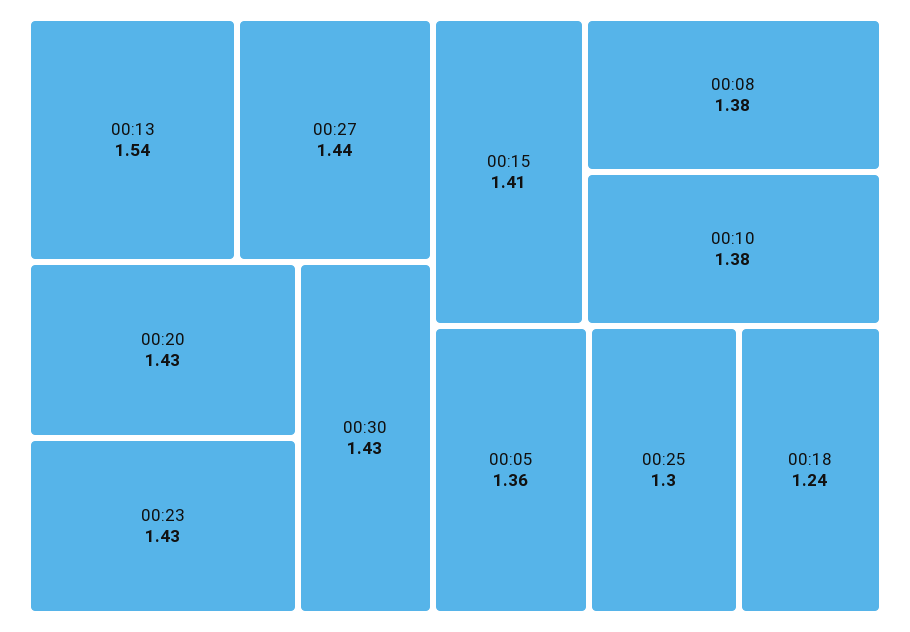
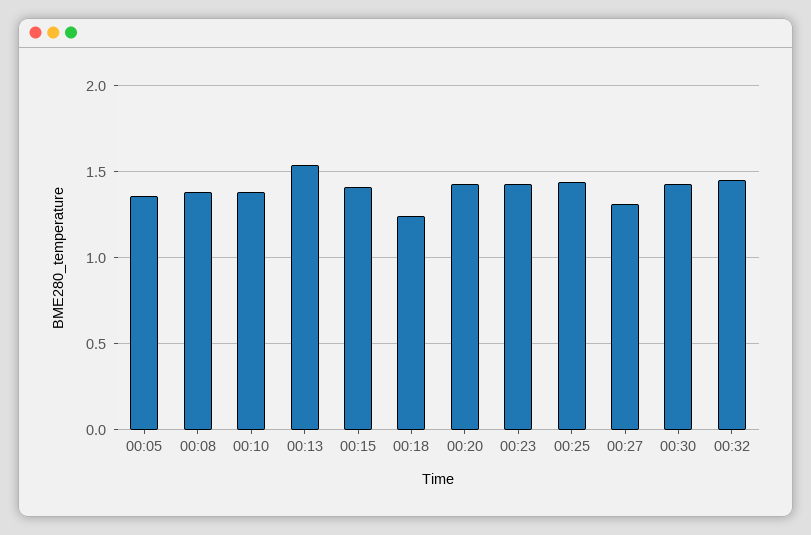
00:27: 1.44 -> 1.3
00:25: 1.3 -> 1.45
00:32: none -> 1.45

